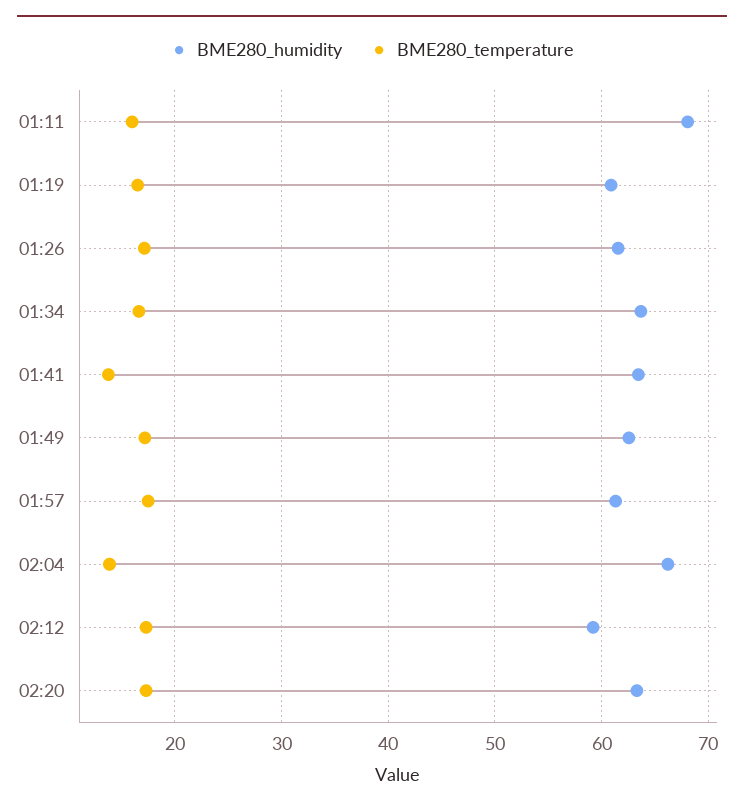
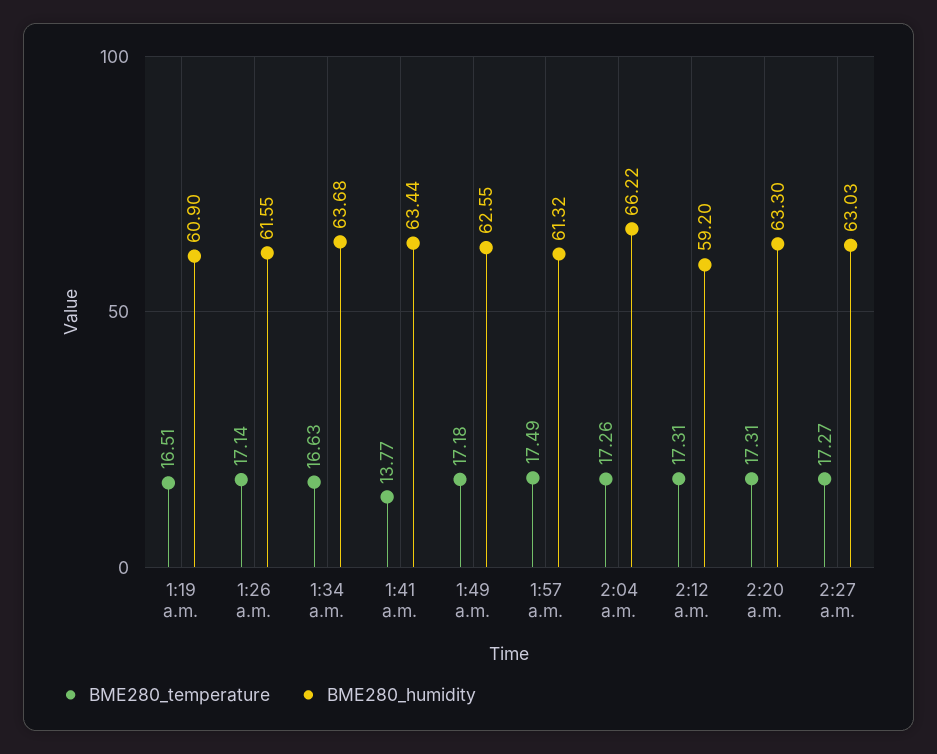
BME280_humidity, 01:11: 68 -> none
BME280_temperature, 01:11: 16 -> none
BME280_temperature, 02:04: 14 -> 17.26
BME280_temperature, 2:27 a.m.: none -> 17.27
BME280_humidity, 2:27 a.m.: none -> 63.03

